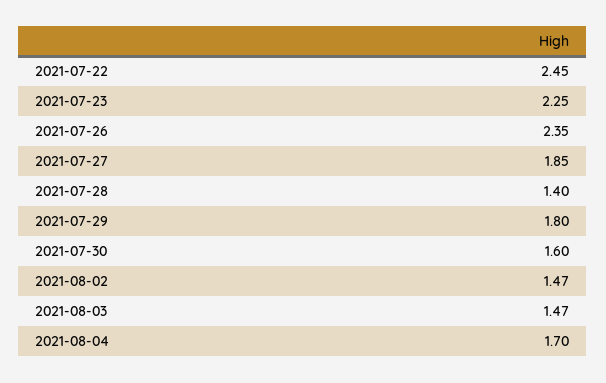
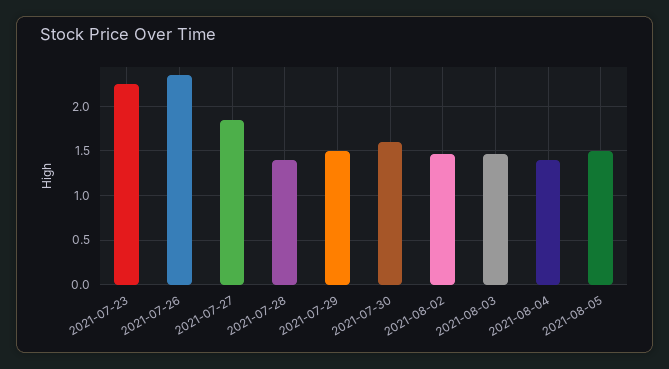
2021-07-22: 2.45 -> none
2021-07-29: 1.8 -> 1.5
2021-08-04: 1.7 -> 1.4
2021-08-05: none -> 1.5

